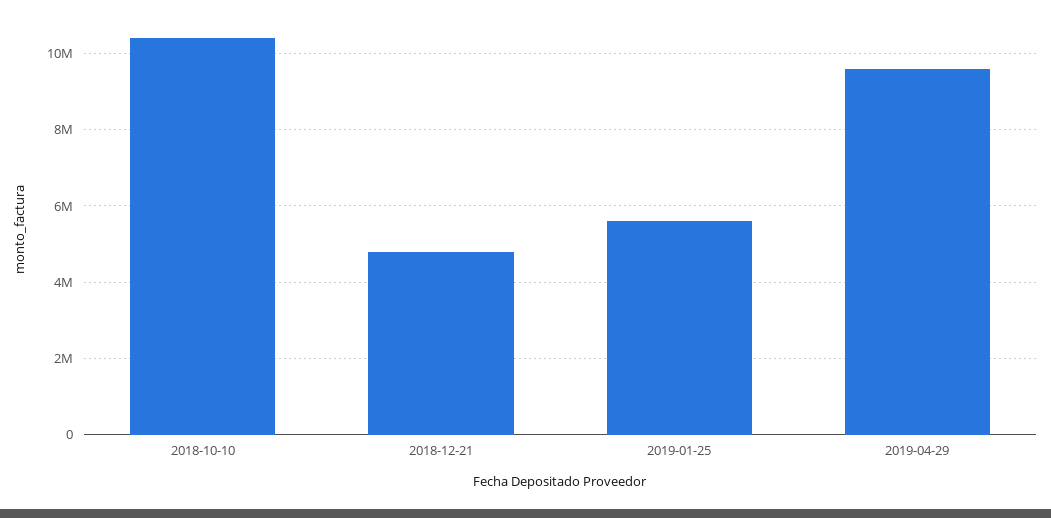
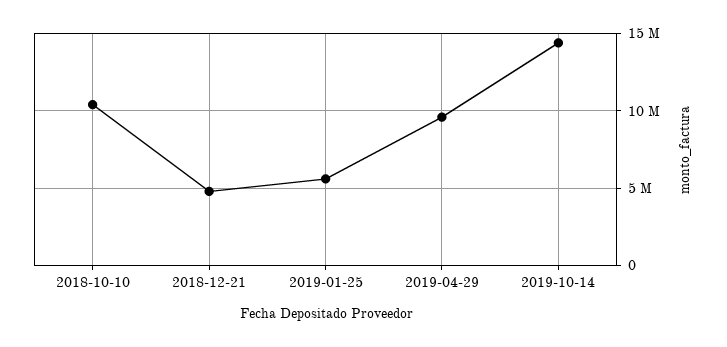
2019-10-14: none -> 14500000

